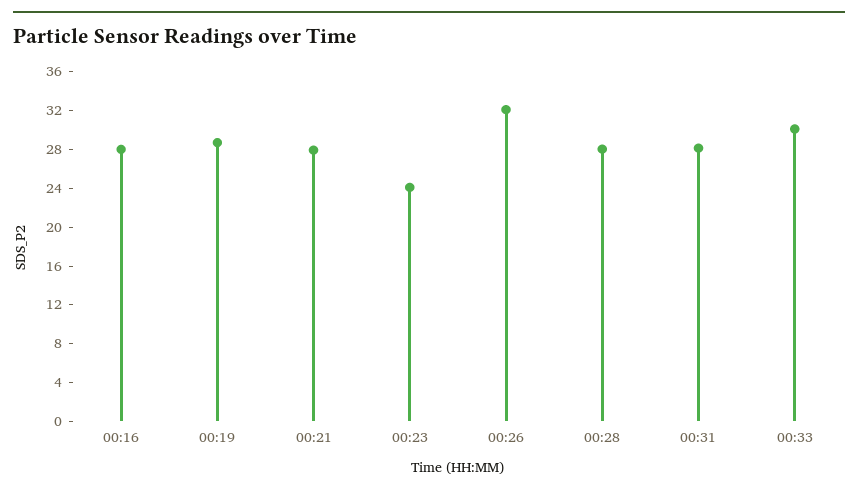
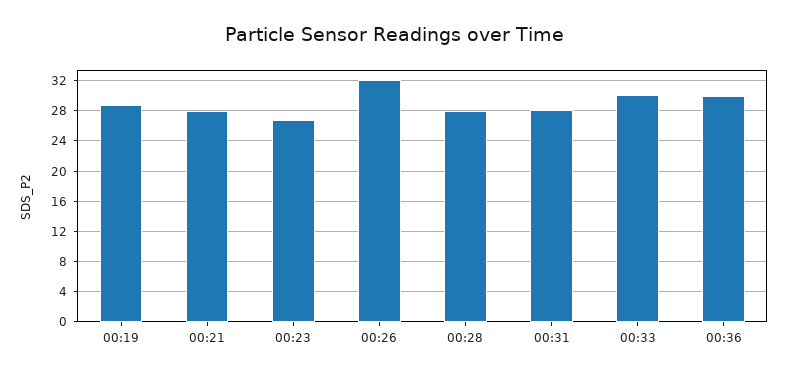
00:16: 28 -> none
00:23: 24 -> 27
00:36: none -> 30

